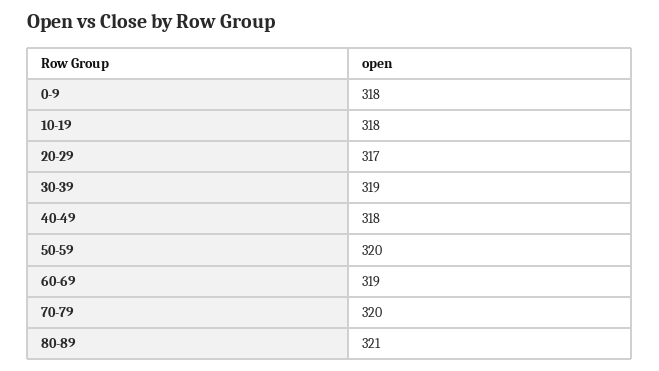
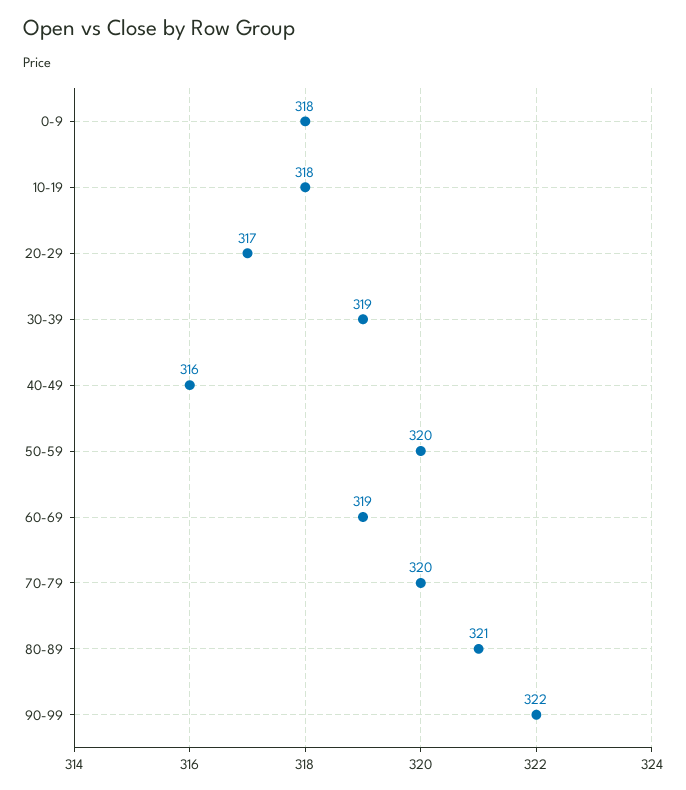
40-49: 318 -> 316
90-99: none -> 322

